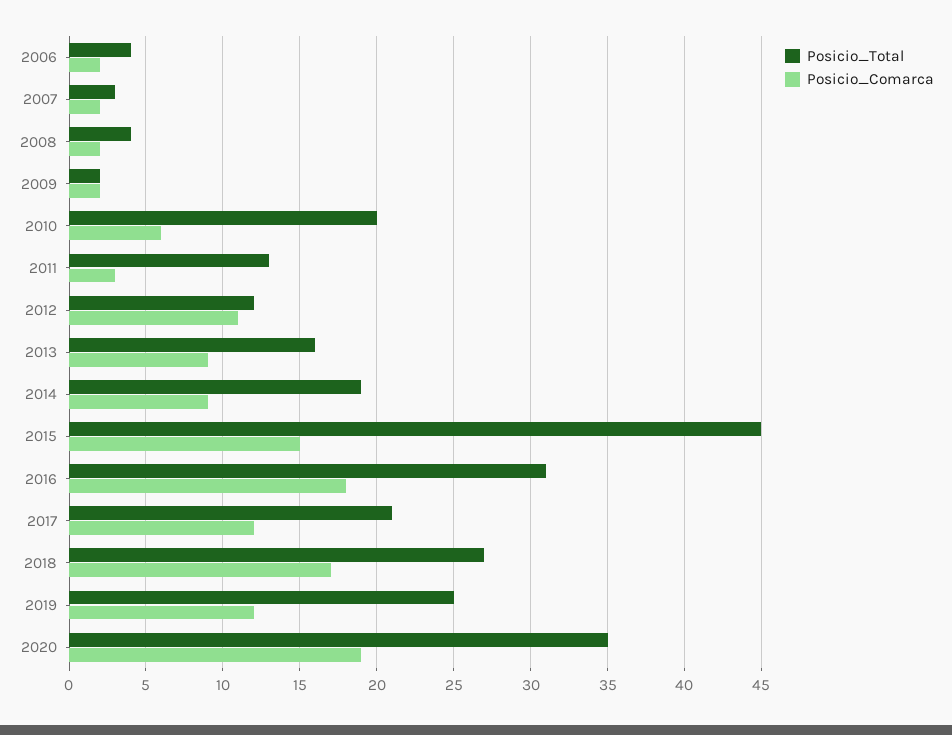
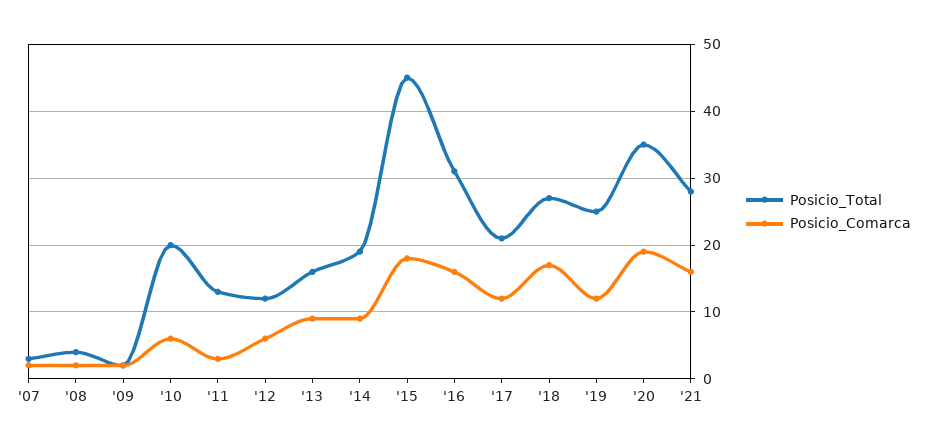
Posicio_Total, 2006: 4 -> none
Posicio_Comarca, 2006: 2 -> none
Posicio_Comarca, 2012: 11 -> 6
Posicio_Comarca, 2015: 15 -> 18
Posicio_Comarca, 2016: 18 -> 16
Posicio_Total, '21: none -> 28
Posicio_Comarca, '21: none -> 16

